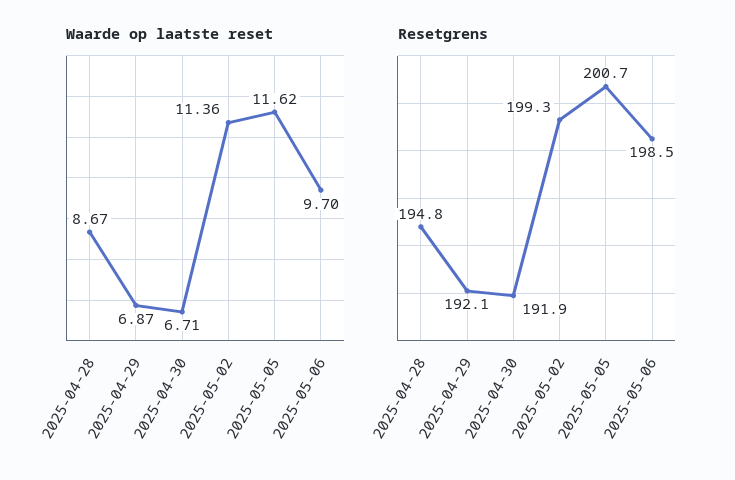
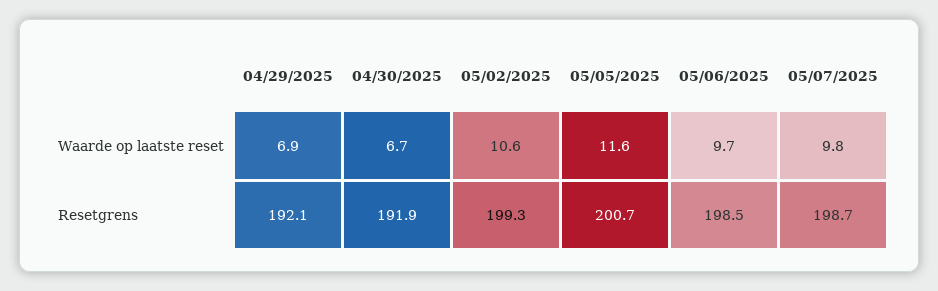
Waarde op laatste reset, 2025-04-28: 8.67 -> none
Waarde op laatste reset, 2025-05-02: 11.36 -> 10.6
Resetgrens, 2025-04-28: 194.8 -> none
Waarde op laatste reset, 05/07/2025: none -> 9.8
Resetgrens, 05/07/2025: none -> 198.7

